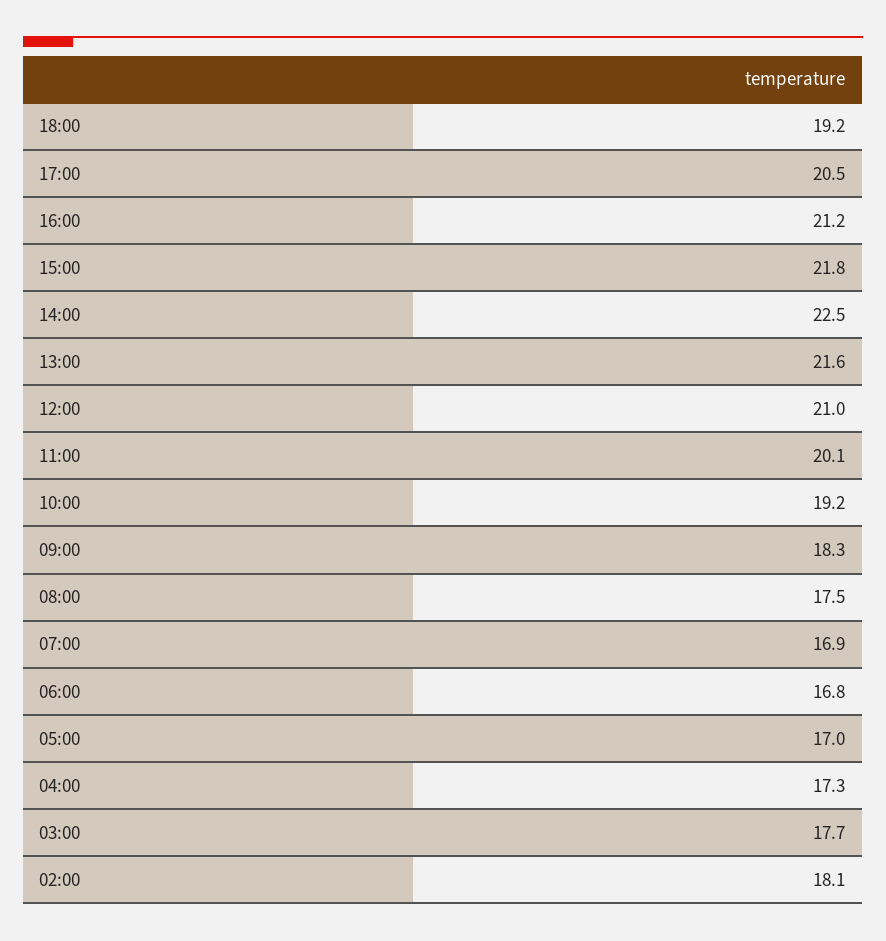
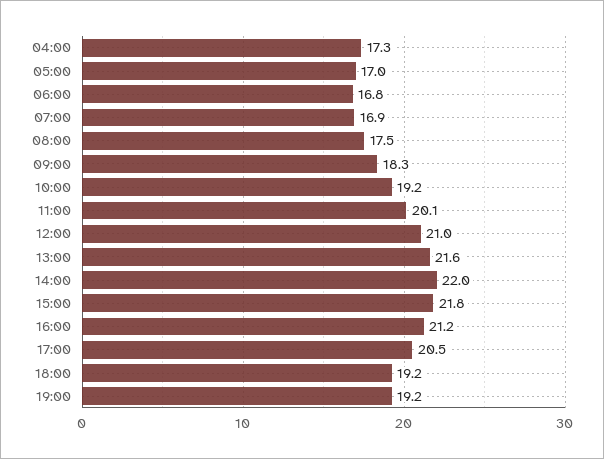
14:00: 22.5 -> 22
03:00: 17.7 -> none
02:00: 18.1 -> none
19:00: none -> 19.2

